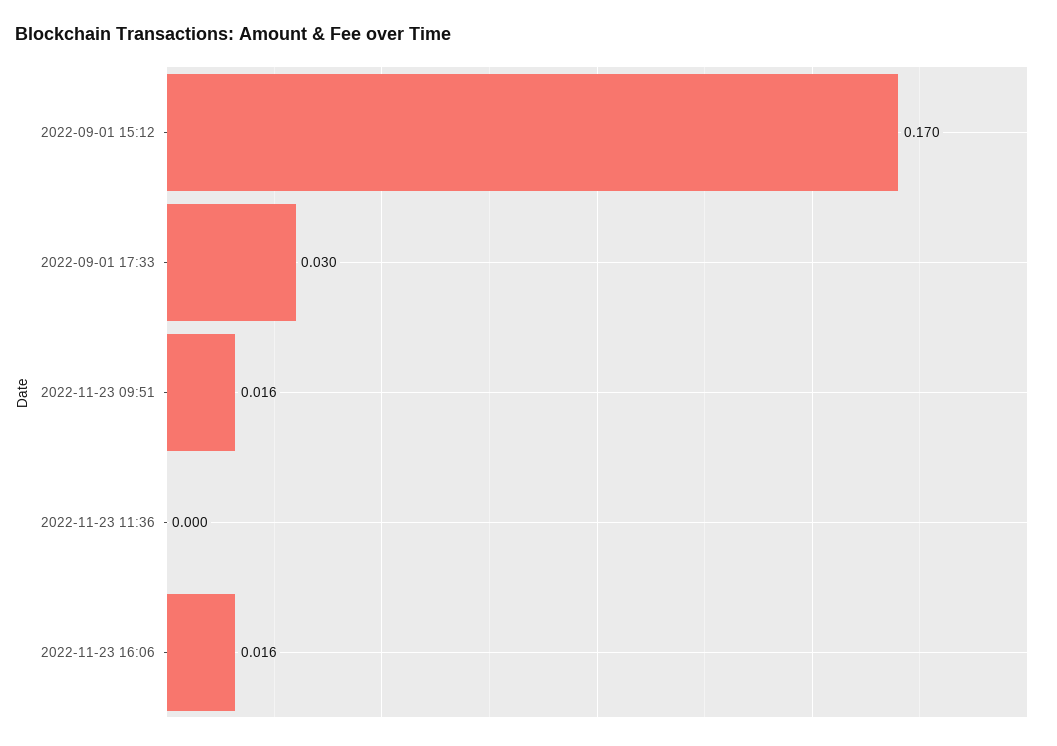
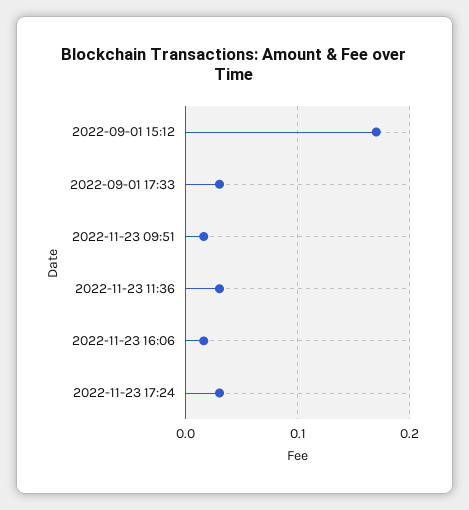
2022-11-23 11:36: 0 -> 0.03
2022-11-23 17:24: none -> 0.03

